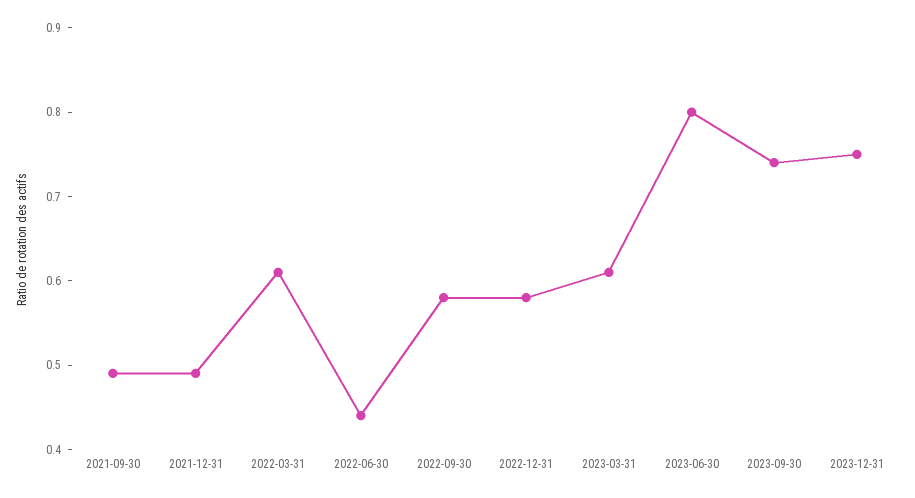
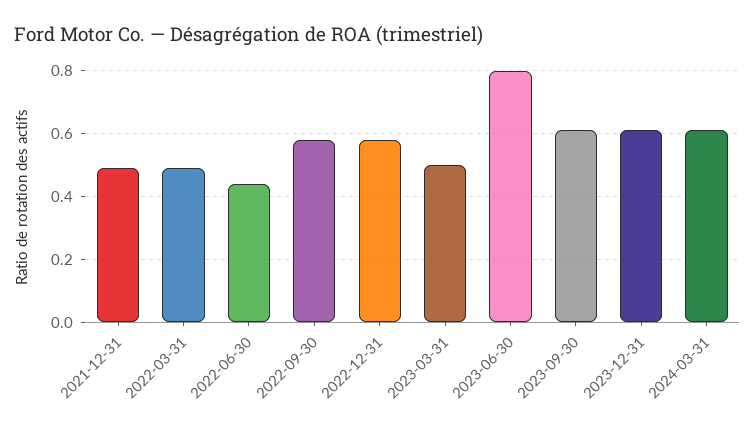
2021-09-30: 0.49 -> none
2022-03-31: 0.61 -> 0.5
2023-03-31: 0.61 -> 0.5
2023-09-30: 0.74 -> 0.6
2023-12-31: 0.75 -> 0.6
2024-03-31: none -> 0.6

